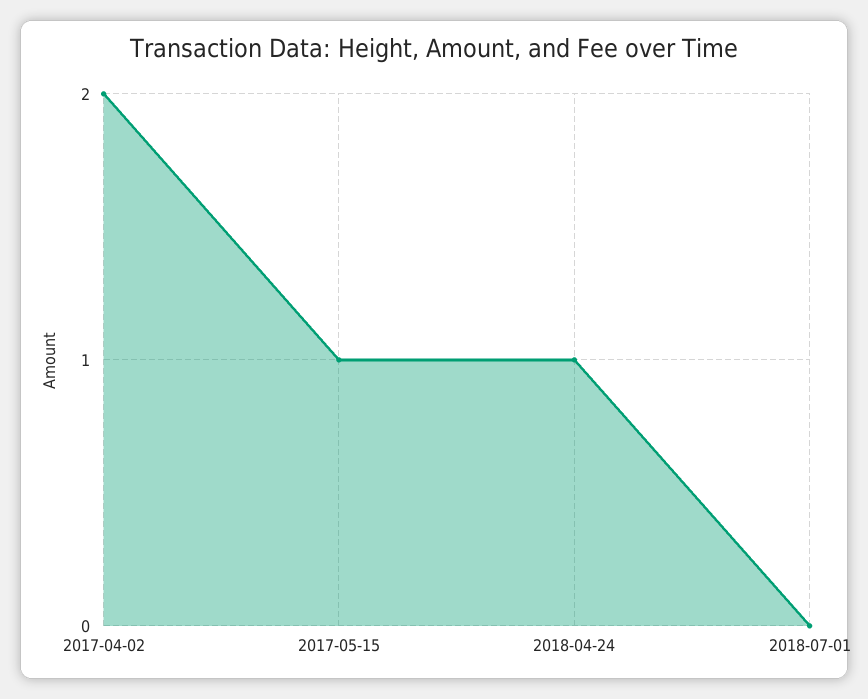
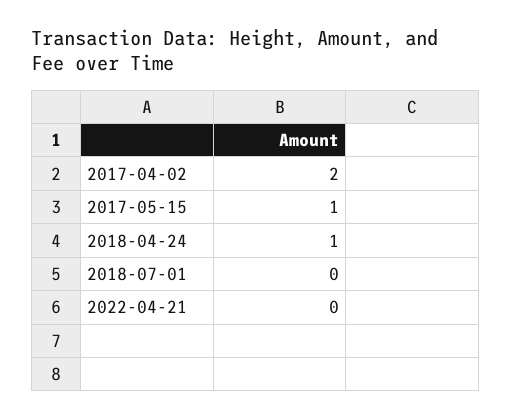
2022-04-21: none -> 0

